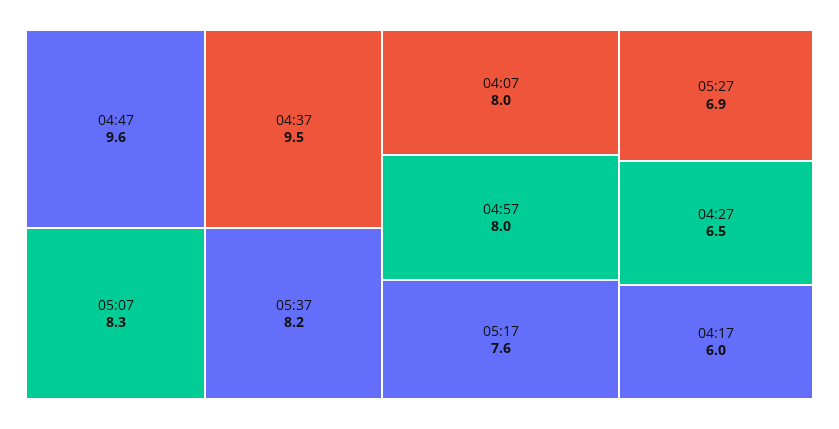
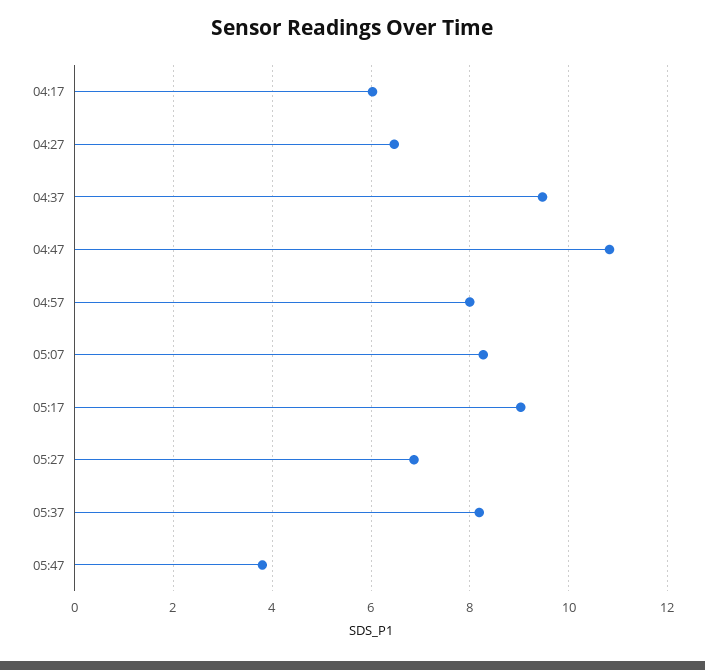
04:47: 9.6 -> 10.8
04:07: 8 -> none
05:17: 7.6 -> 9
05:47: none -> 3.8

